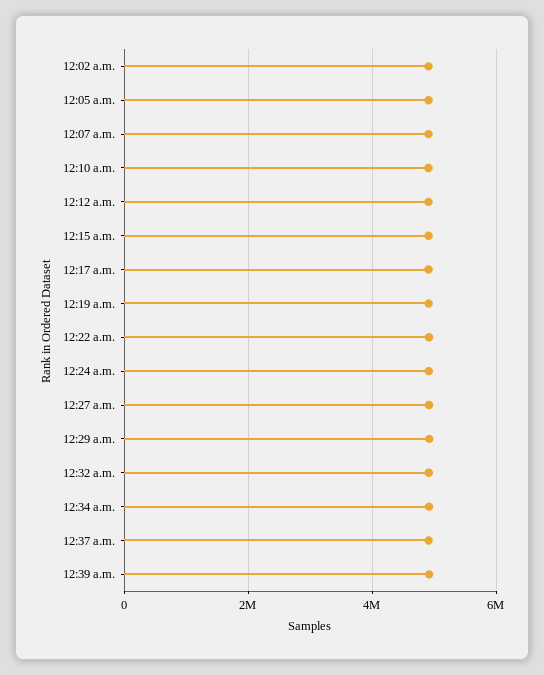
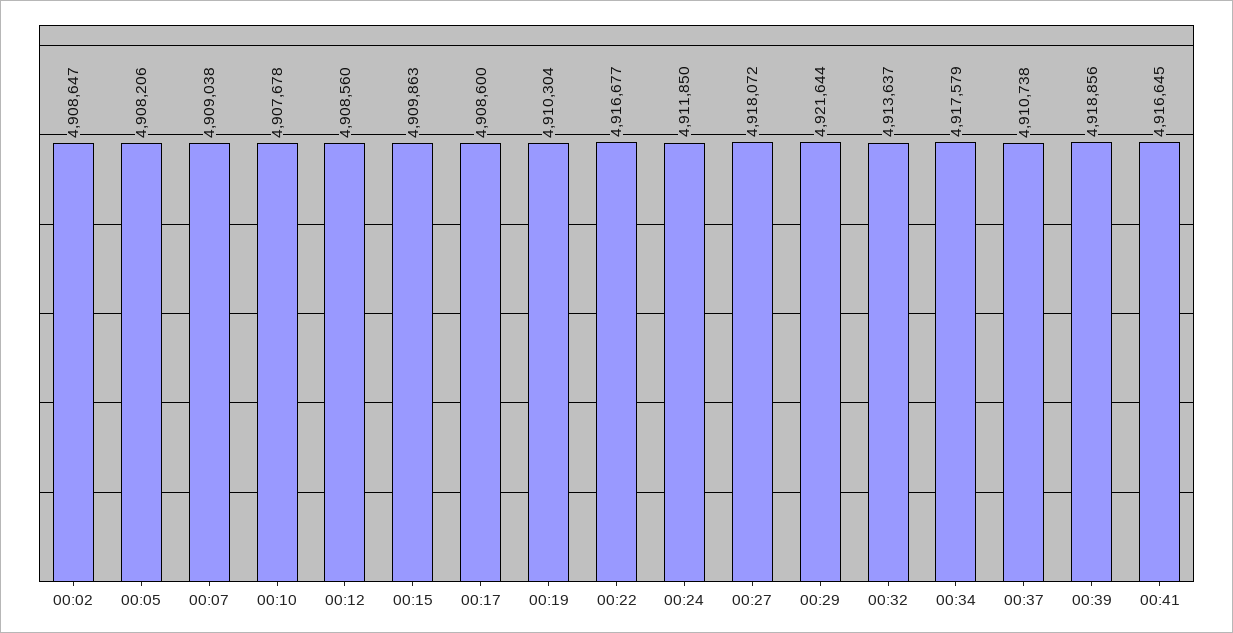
00:41: none -> 4916645

